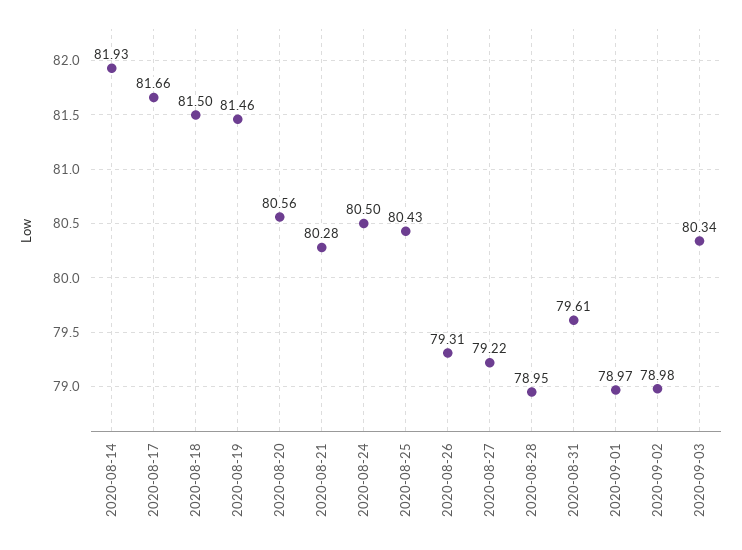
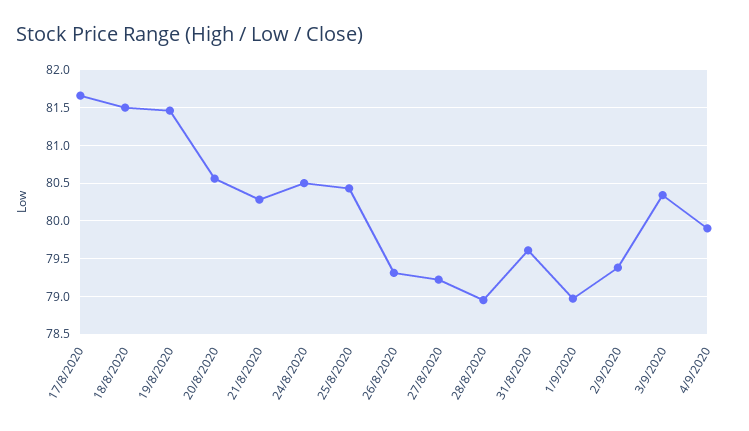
2020-08-14: 81.93 -> none
2020-09-02: 78.98 -> 79.4
4/9/2020: none -> 79.9

